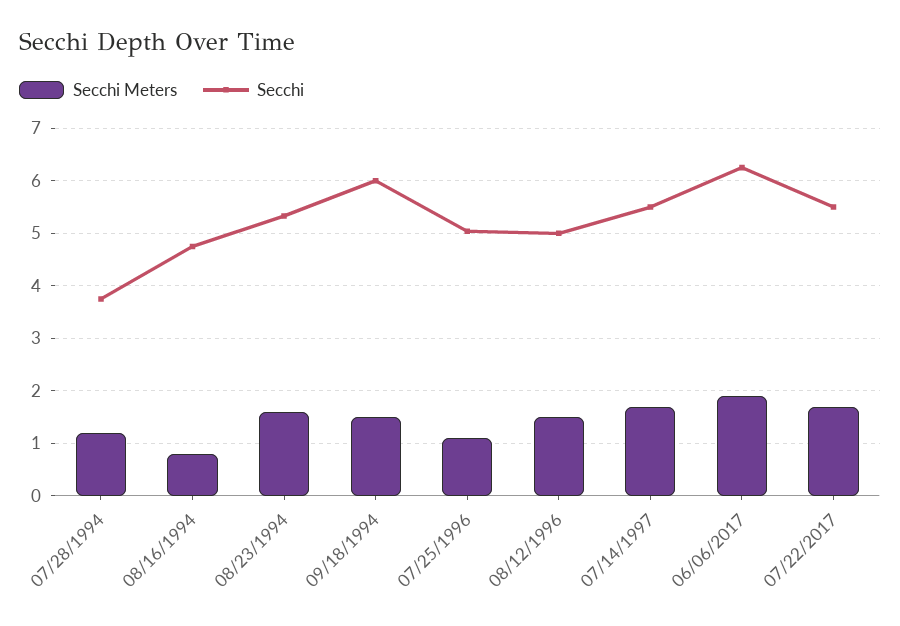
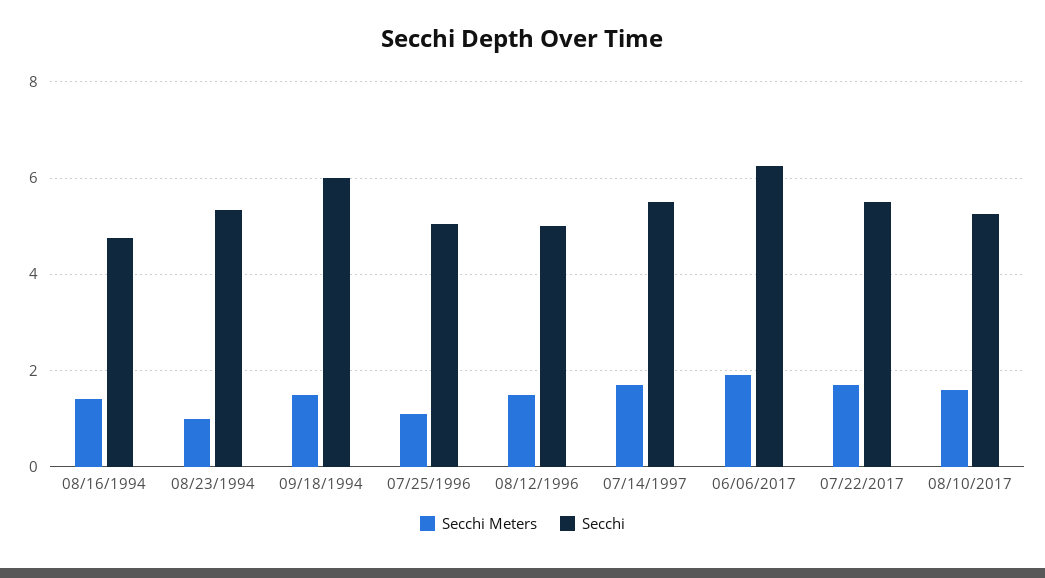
Secchi Meters, 07/28/1994: 1.2 -> none
Secchi, 07/28/1994: 3.8 -> none
Secchi Meters, 08/16/1994: 0.8 -> 1.4
Secchi Meters, 08/23/1994: 1.6 -> 1
Secchi Meters, 08/10/2017: none -> 1.6
Secchi, 08/10/2017: none -> 5.2

